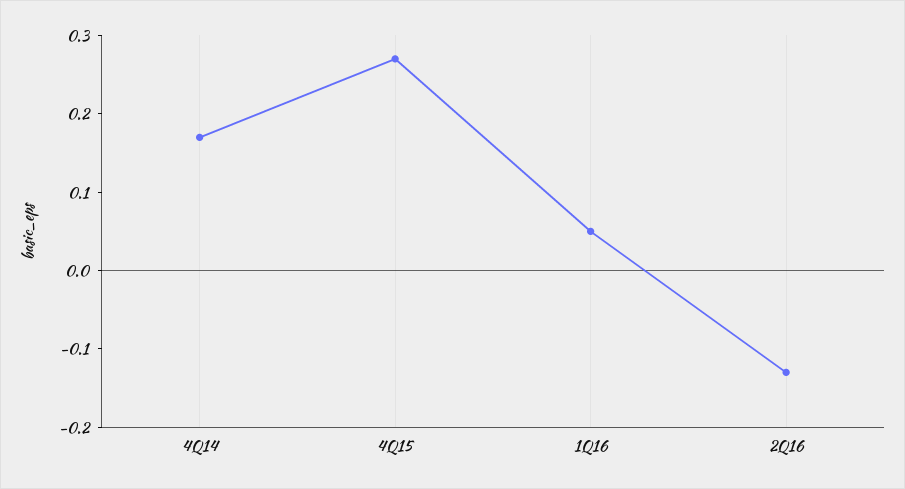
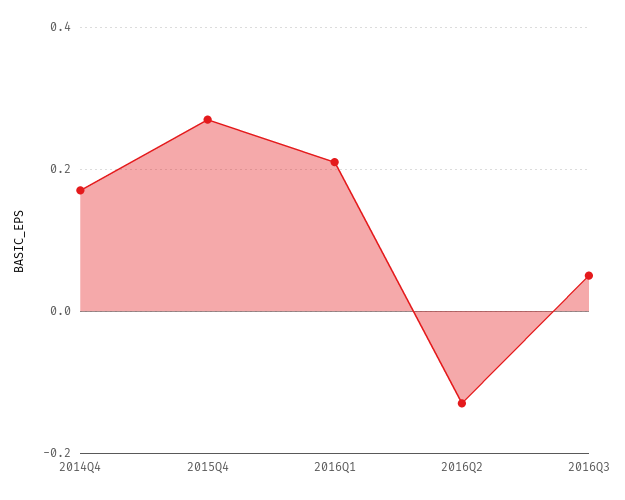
1Q16: 0.05 -> 0.2
2016Q3: none -> 0.05

